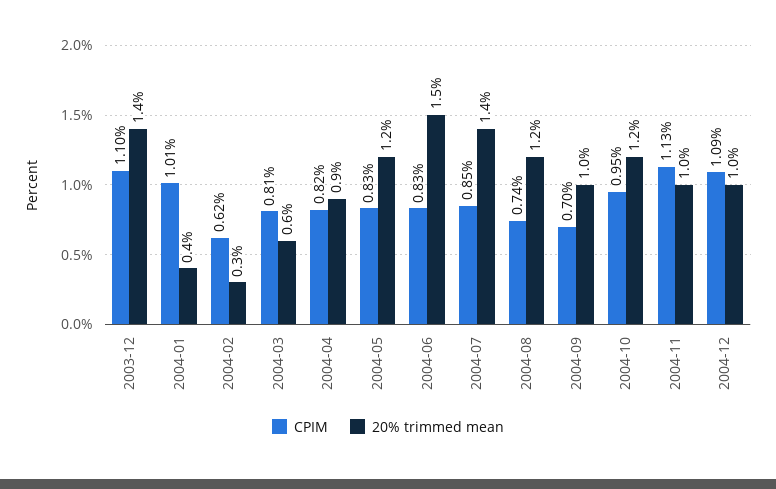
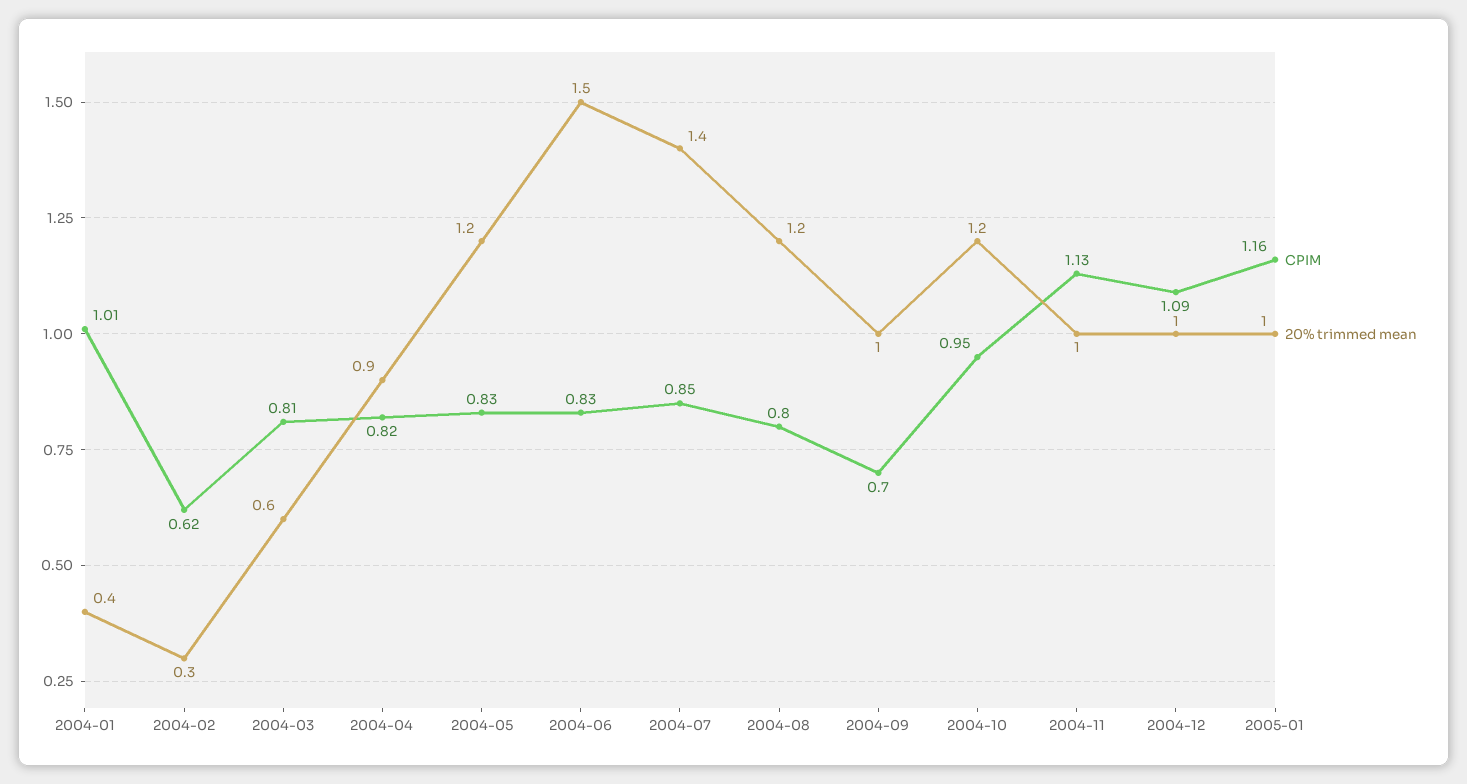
CPIM, 2003-12: 1.1 -> none
20% trimmed mean, 2003-12: 1.4 -> none
CPIM, 2004-08: 0.74 -> 0.8
CPIM, 2005-01: none -> 1.16
20% trimmed mean, 2005-01: none -> 1

